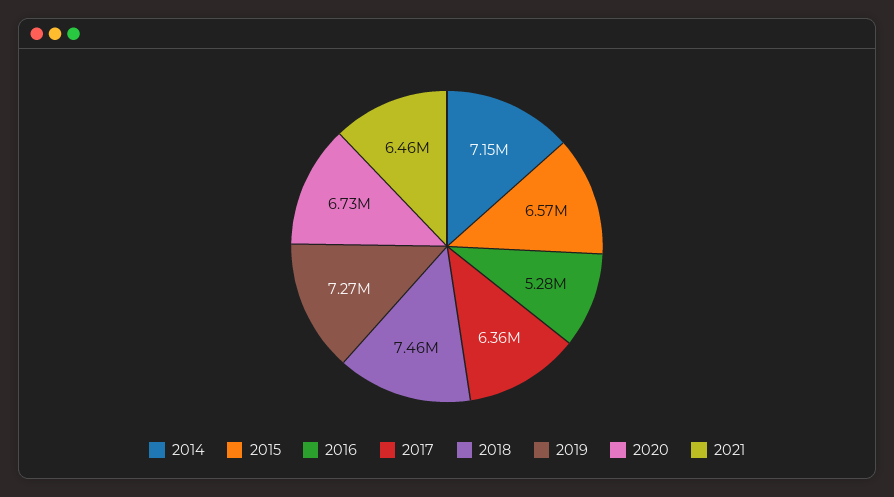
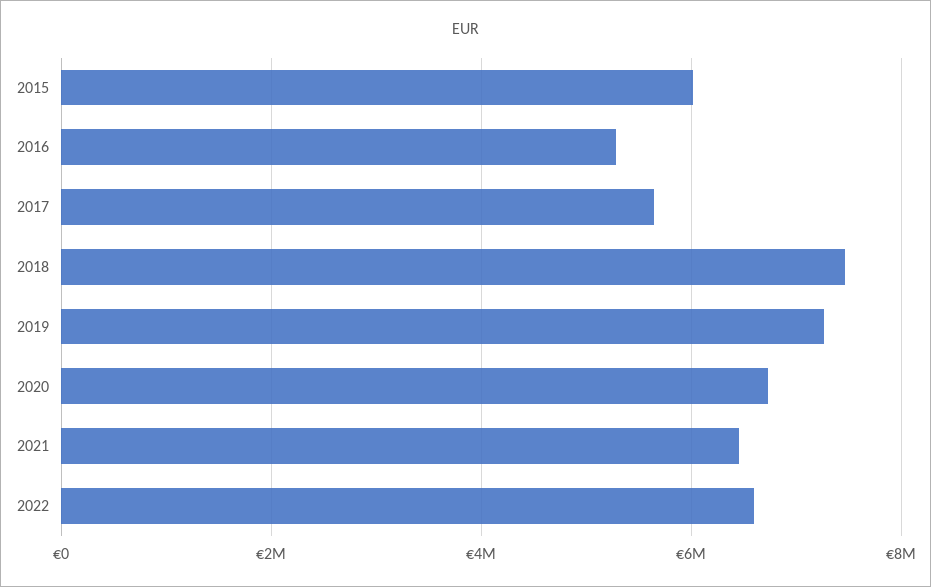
2014: 7150000 -> none
2015: 6570000 -> 6000000
2017: 6360000 -> 5600000
2022: none -> 6600000

